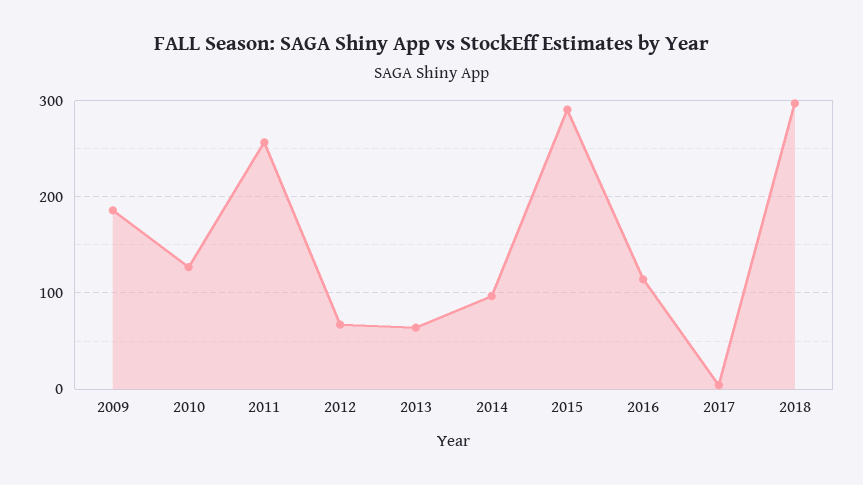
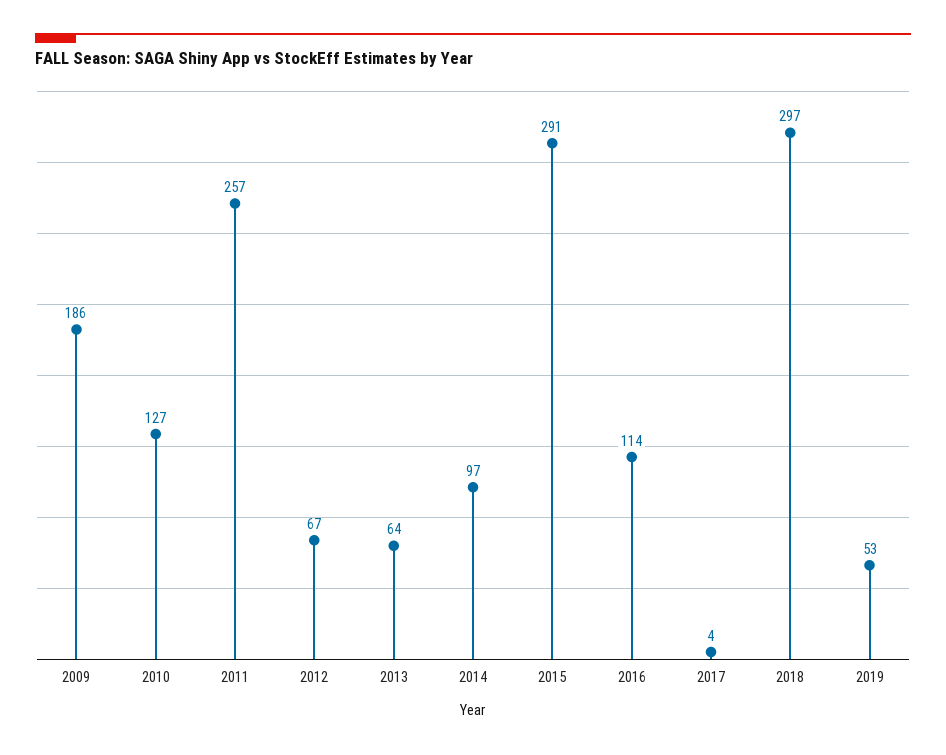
2019: none -> 53

